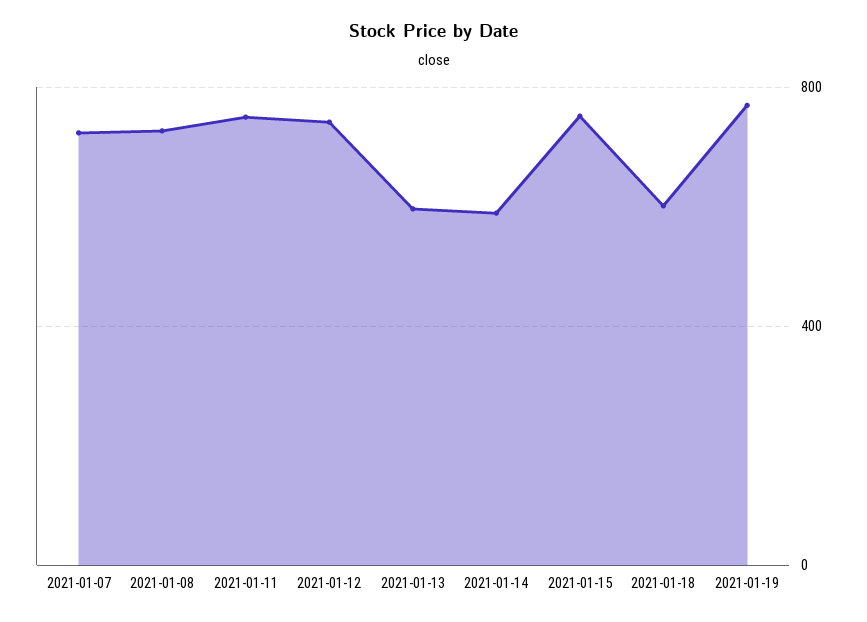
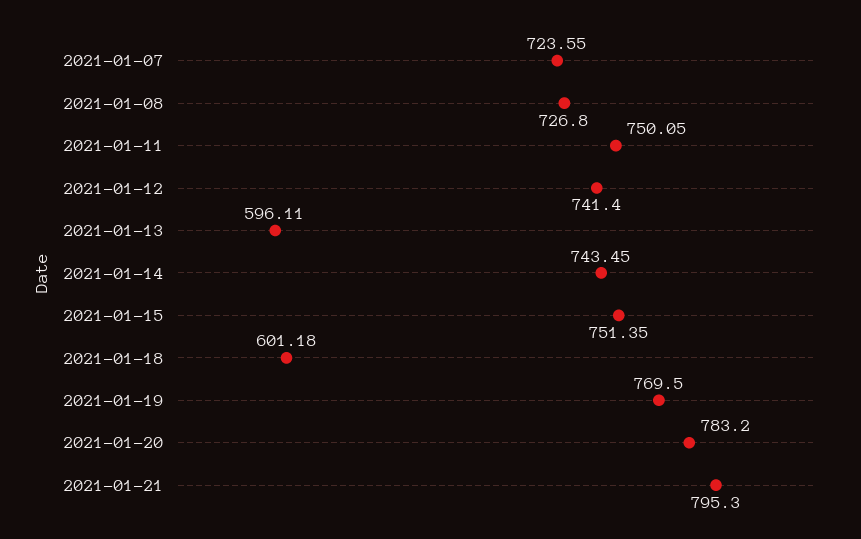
2021-01-14: 600 -> 743.45
2021-01-20: none -> 783.2
2021-01-21: none -> 795.3

